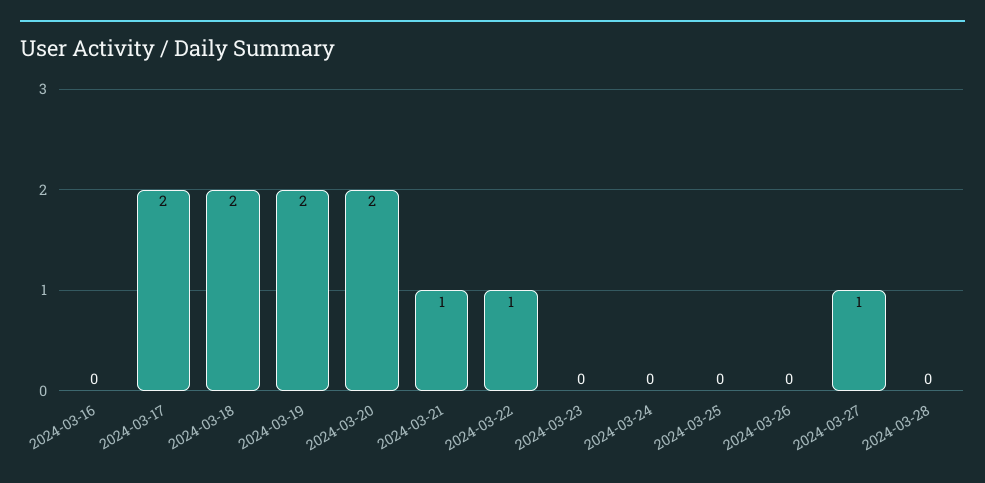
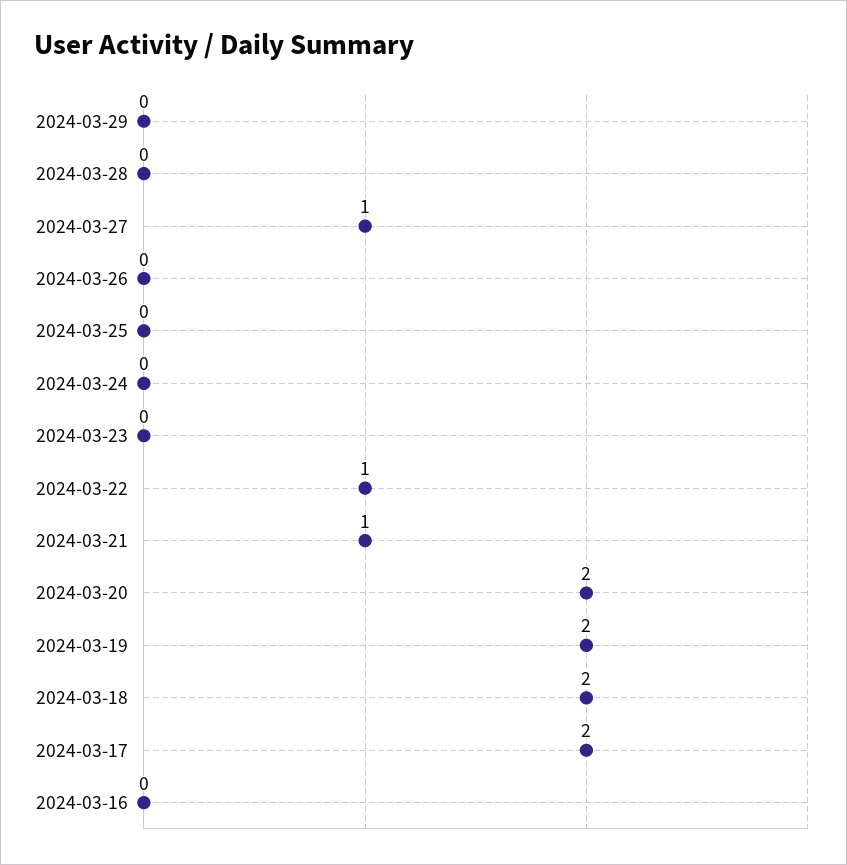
2024-03-29: none -> 0

